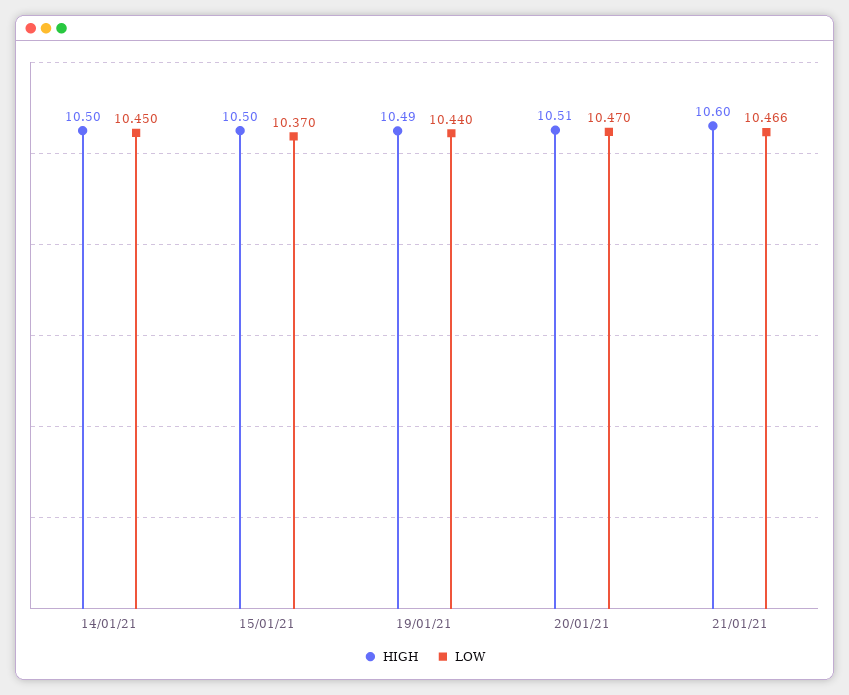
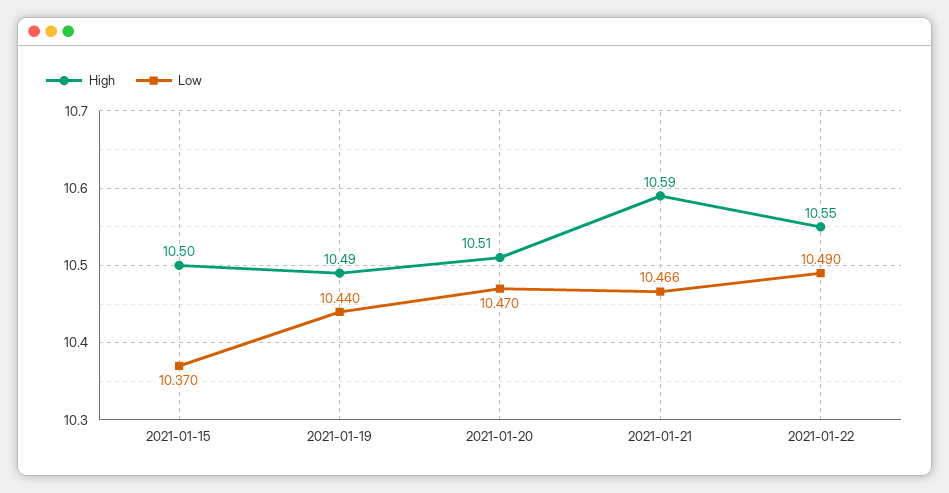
HIGH, 14/01/21: 10.5 -> none
LOW, 14/01/21: 10.45 -> none
HIGH, 21/01/21: 10.6 -> 10.59
HIGH, 2021-01-22: none -> 10.55
LOW, 2021-01-22: none -> 10.49

